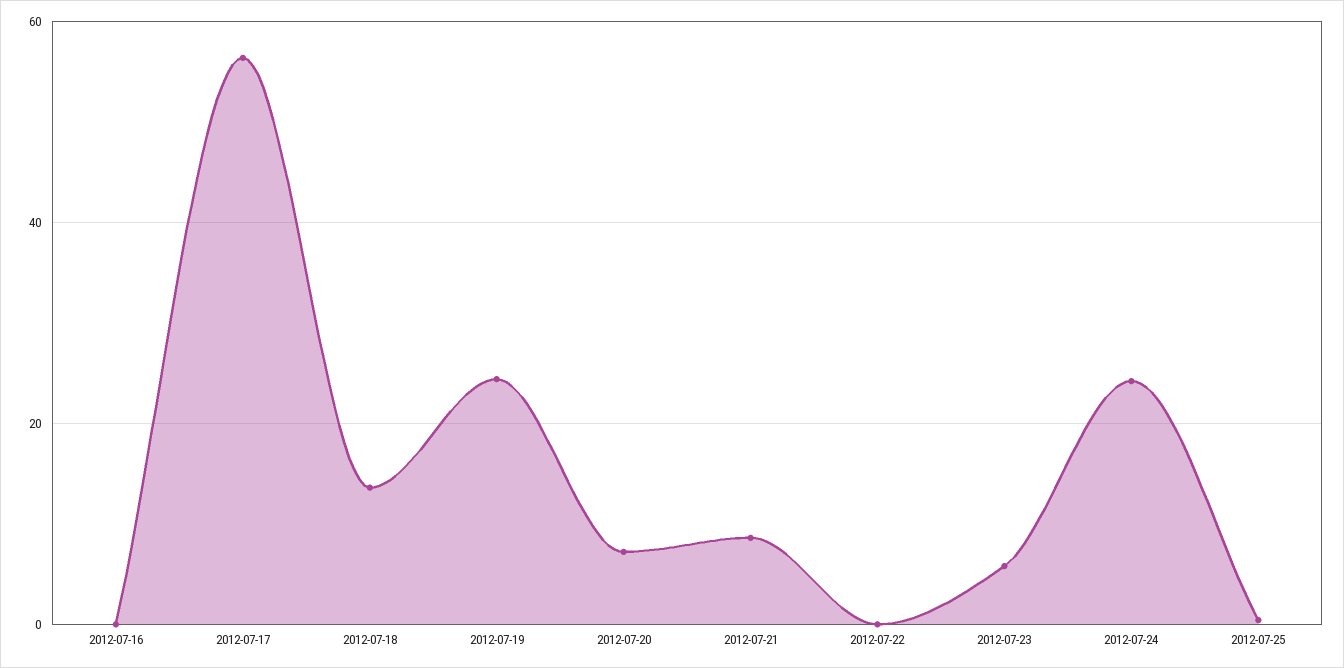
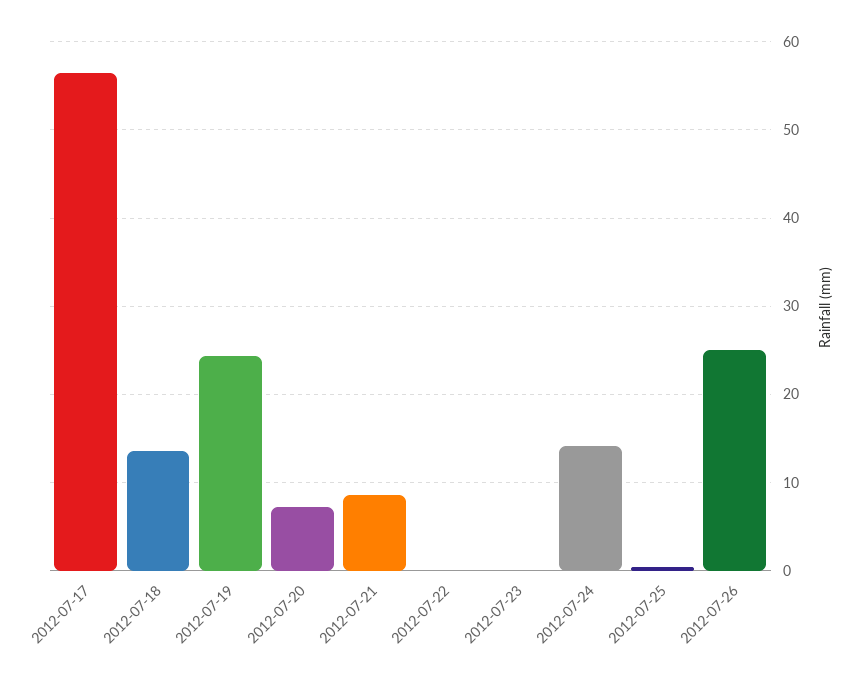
2012-07-16: 0 -> none
2012-07-23: 6 -> 0
2012-07-24: 24 -> 14
2012-07-26: none -> 25

